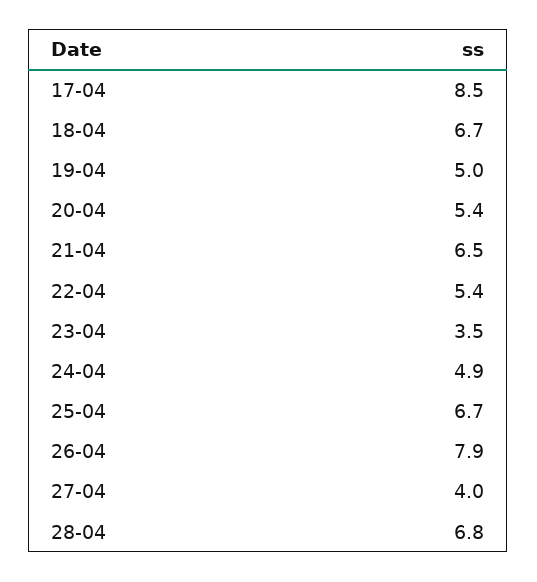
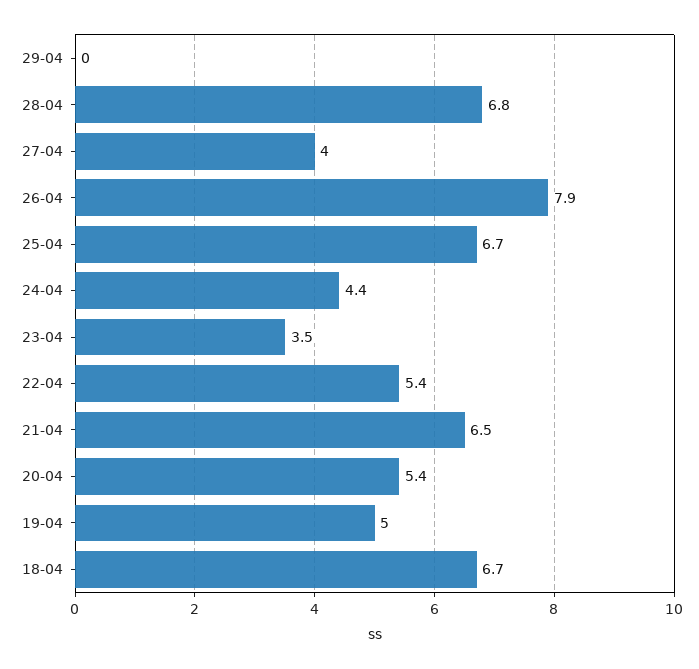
17-04: 8.5 -> none
24-04: 4.9 -> 4.4
29-04: none -> 0

